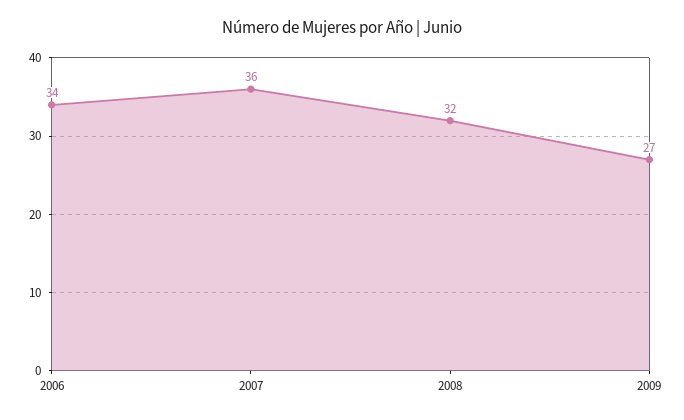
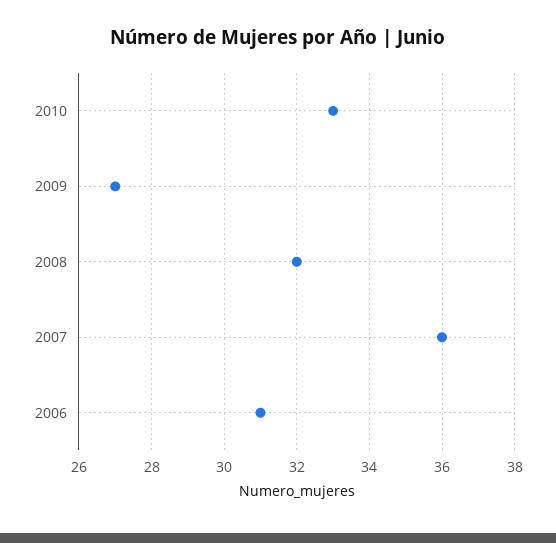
2006: 34 -> 31
2010: none -> 33

